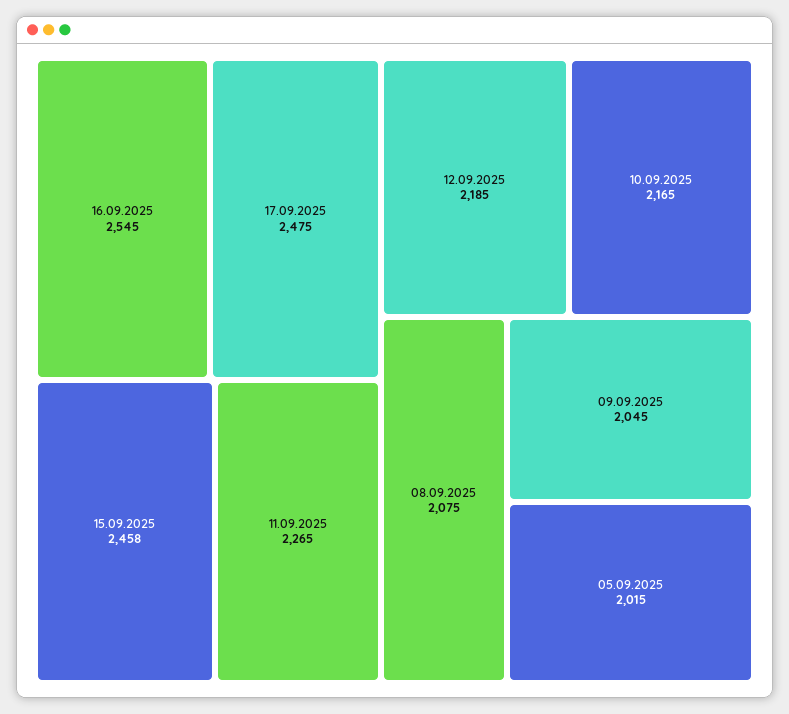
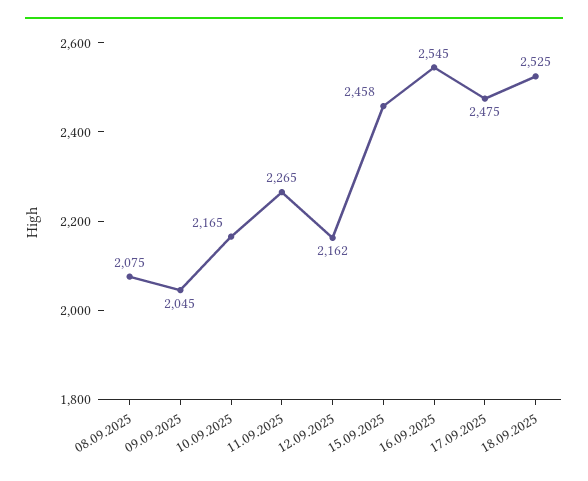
12.09.2025: 2185 -> 2162
05.09.2025: 2015 -> none
18.09.2025: none -> 2525

